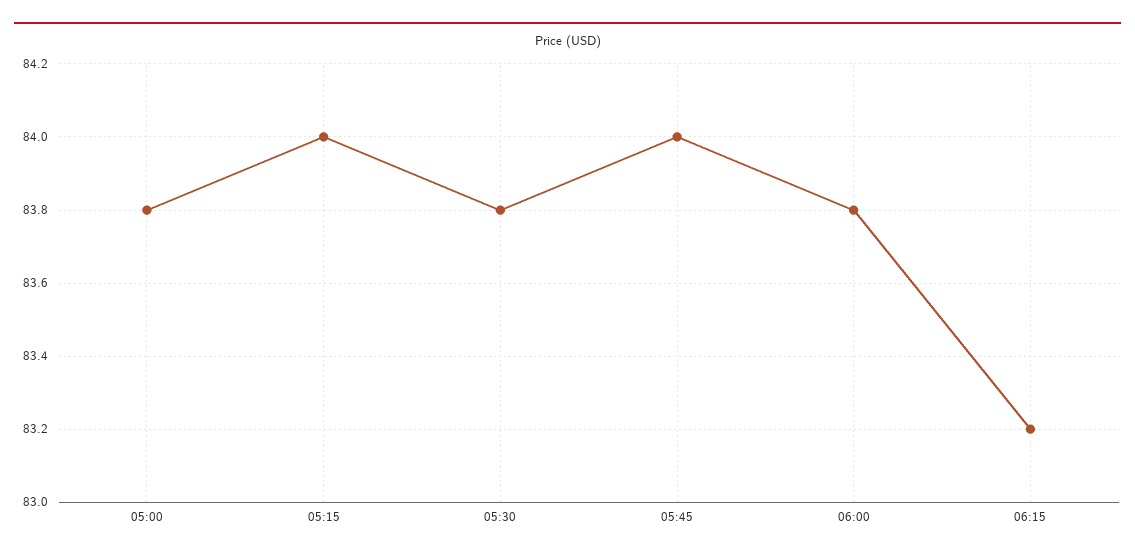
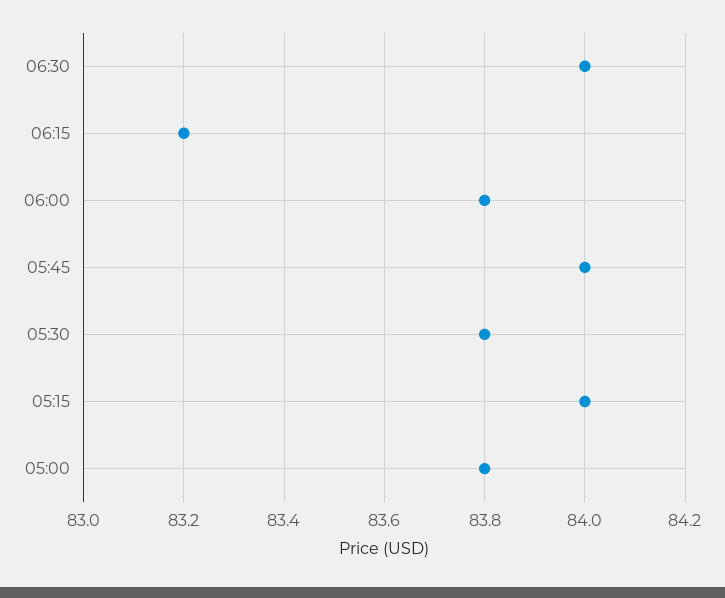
06:30: none -> 84

